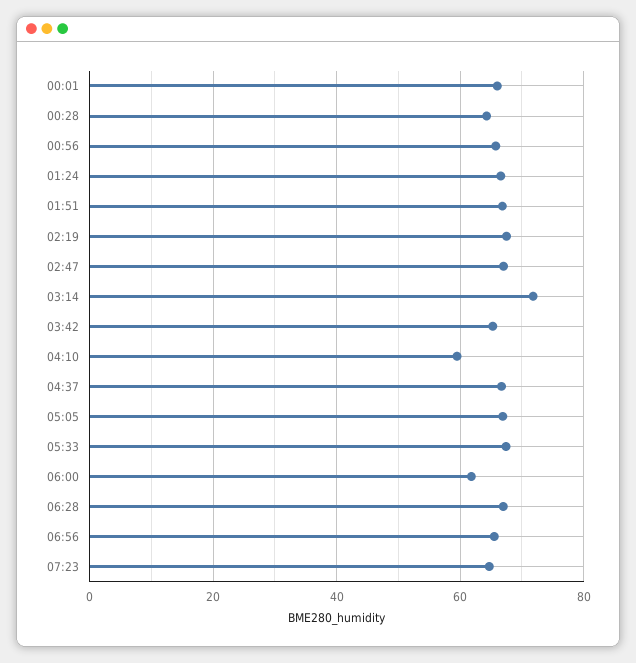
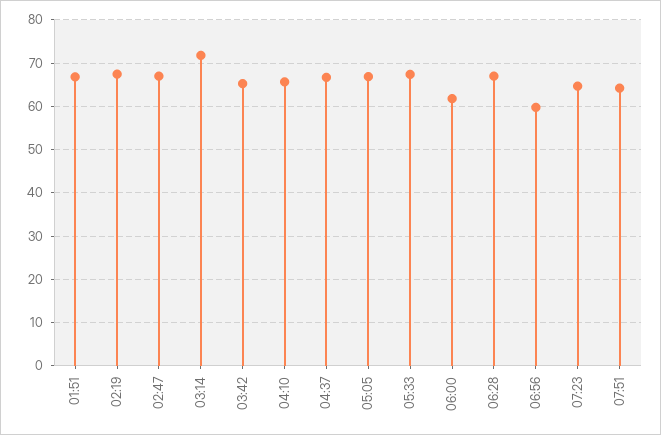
00:01: 66 -> none
00:28: 64 -> none
00:56: 66 -> none
01:24: 66 -> none
04:10: 60 -> 66
06:56: 66 -> 60
07:51: none -> 64

